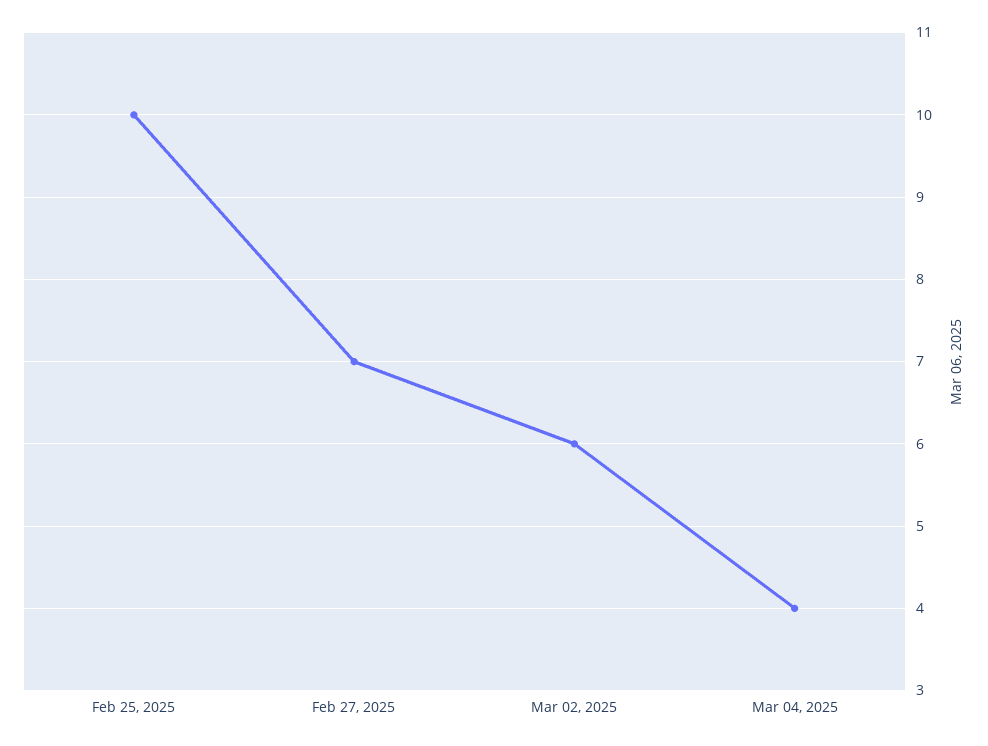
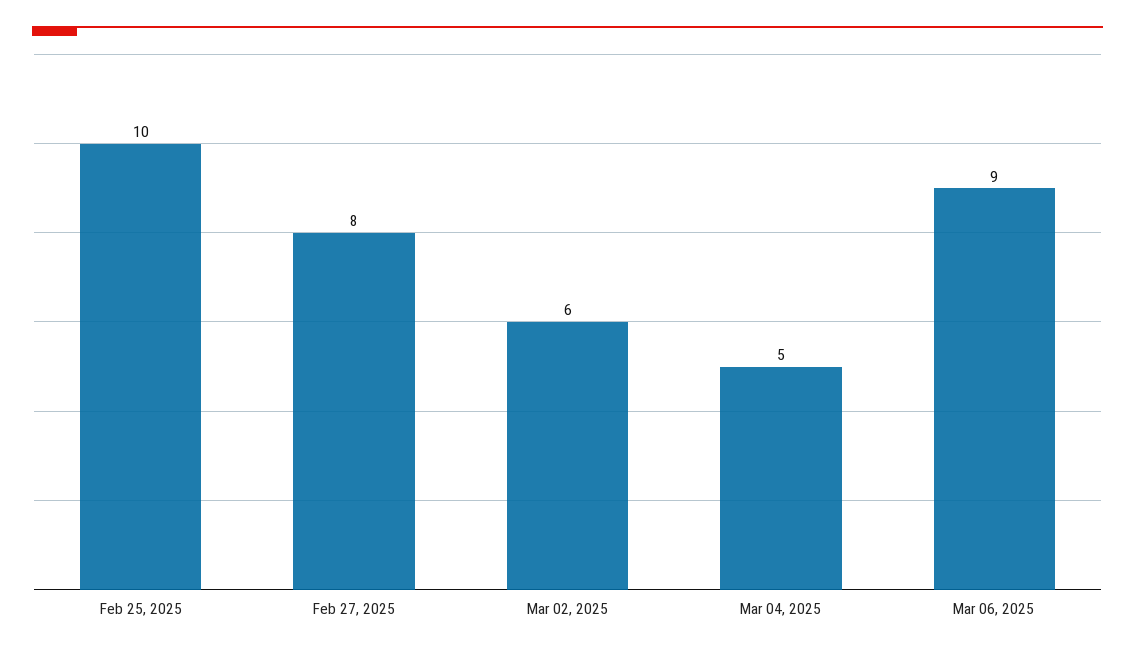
Feb 27, 2025: 7 -> 8
Mar 04, 2025: 4 -> 5
Mar 06, 2025: none -> 9

